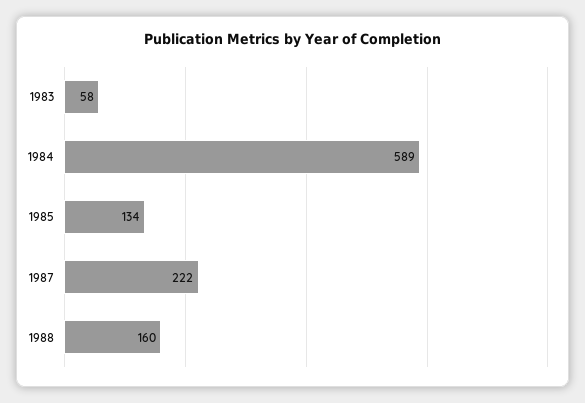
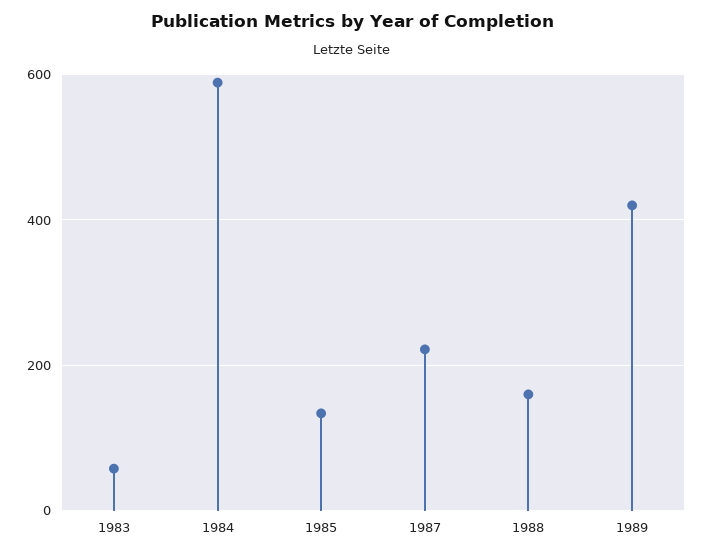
1989: none -> 420

